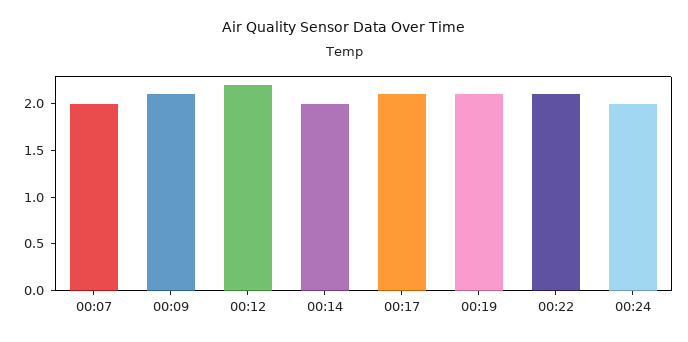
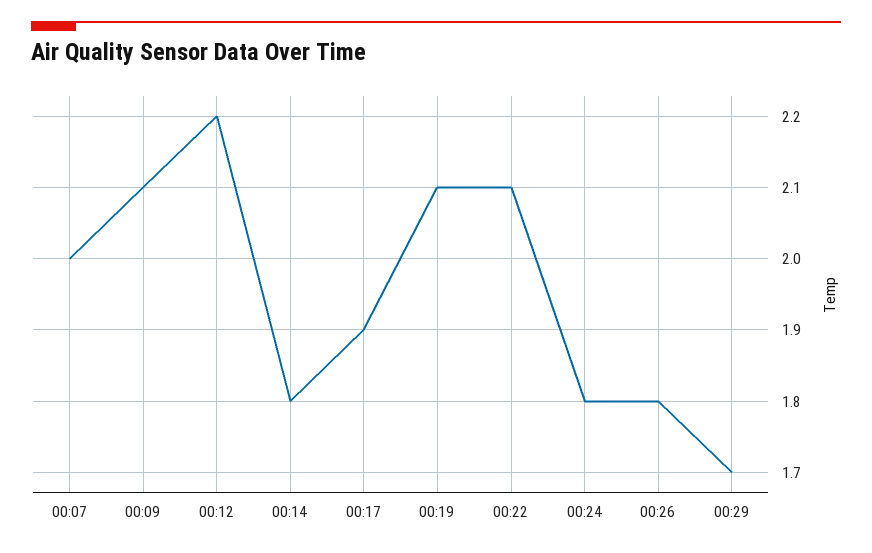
00:14: 2 -> 1.8
00:17: 2.1 -> 1.9
00:24: 2 -> 1.8
00:26: none -> 1.8
00:29: none -> 1.7

